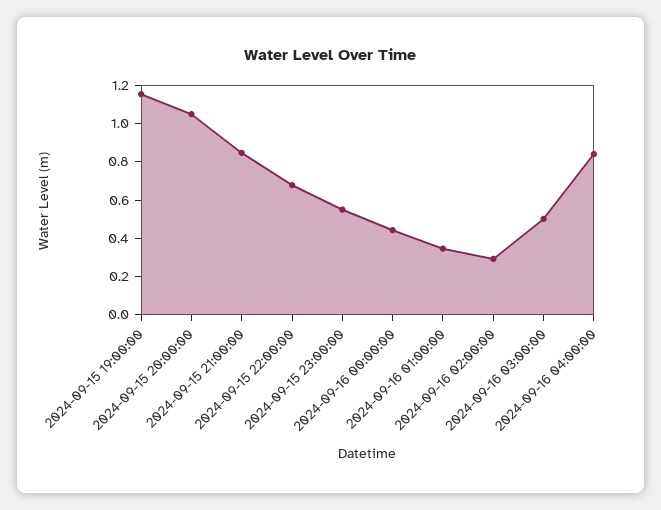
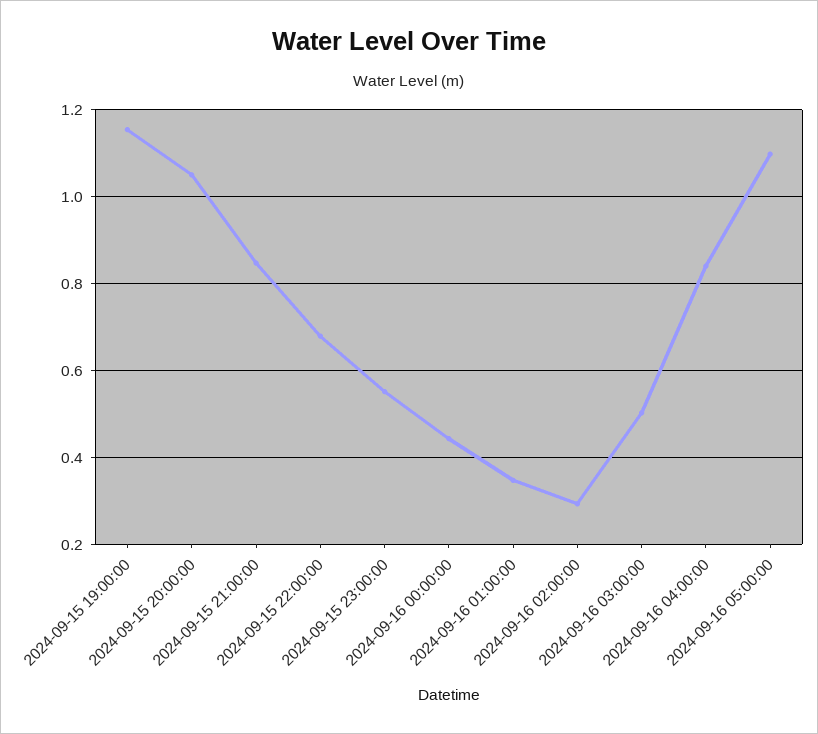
2024-09-16 05:00:00: none -> 1.1

